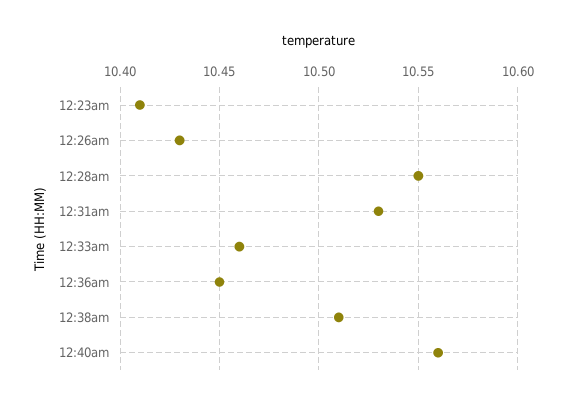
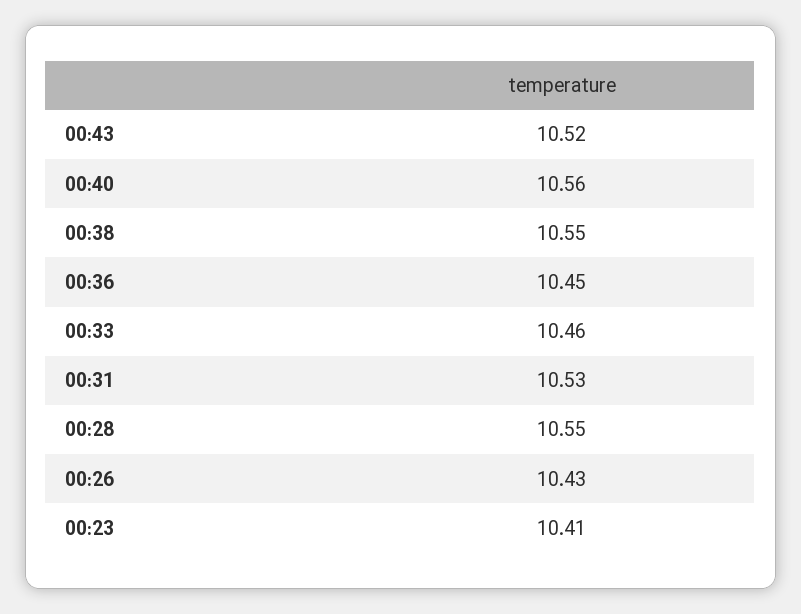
12:38am: 10.51 -> 10.55
00:43: none -> 10.52

